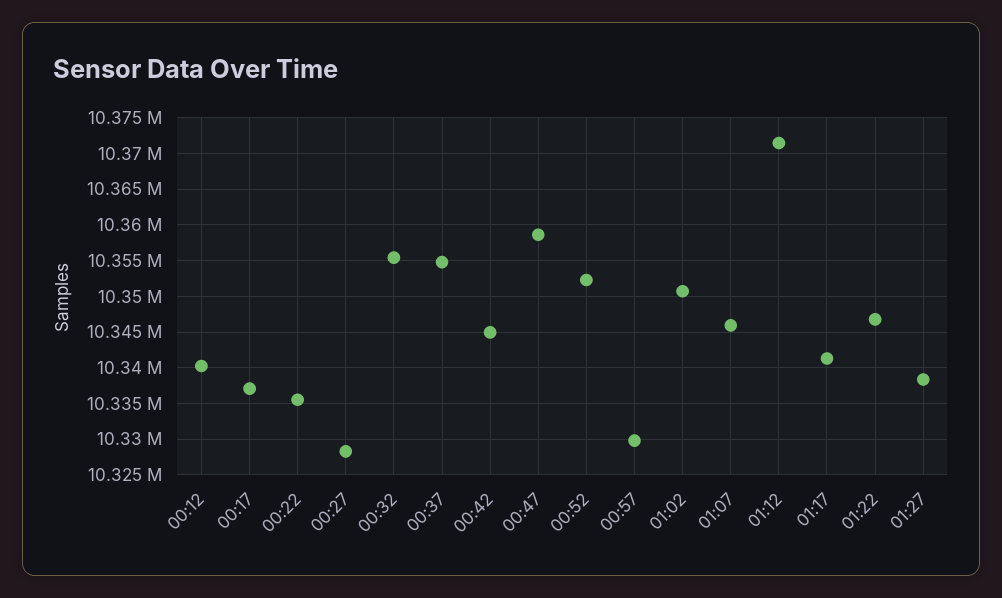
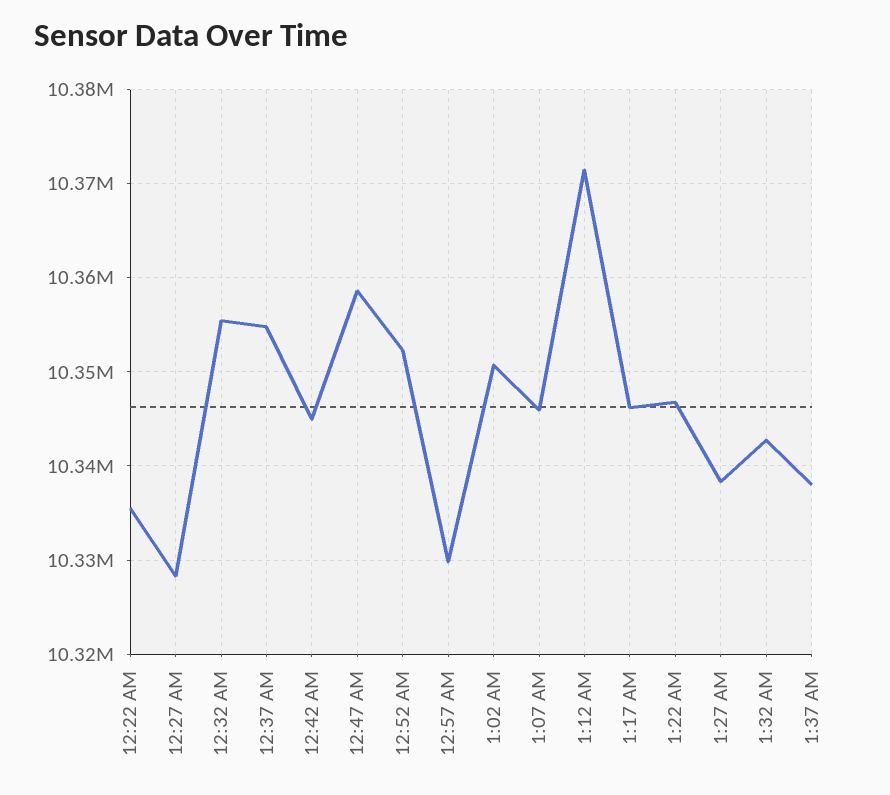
00:12: 10340000 -> none
00:17: 10337000 -> none
01:17: 10341000 -> 10346000
1:32 AM: none -> 10343000
1:37 AM: none -> 10338000

